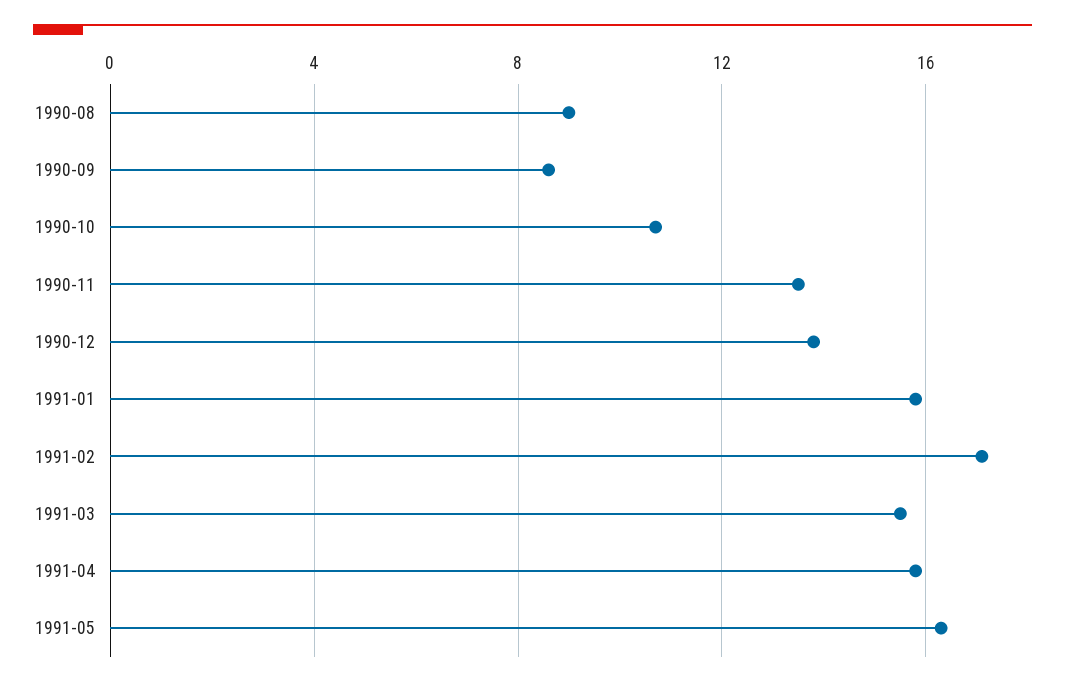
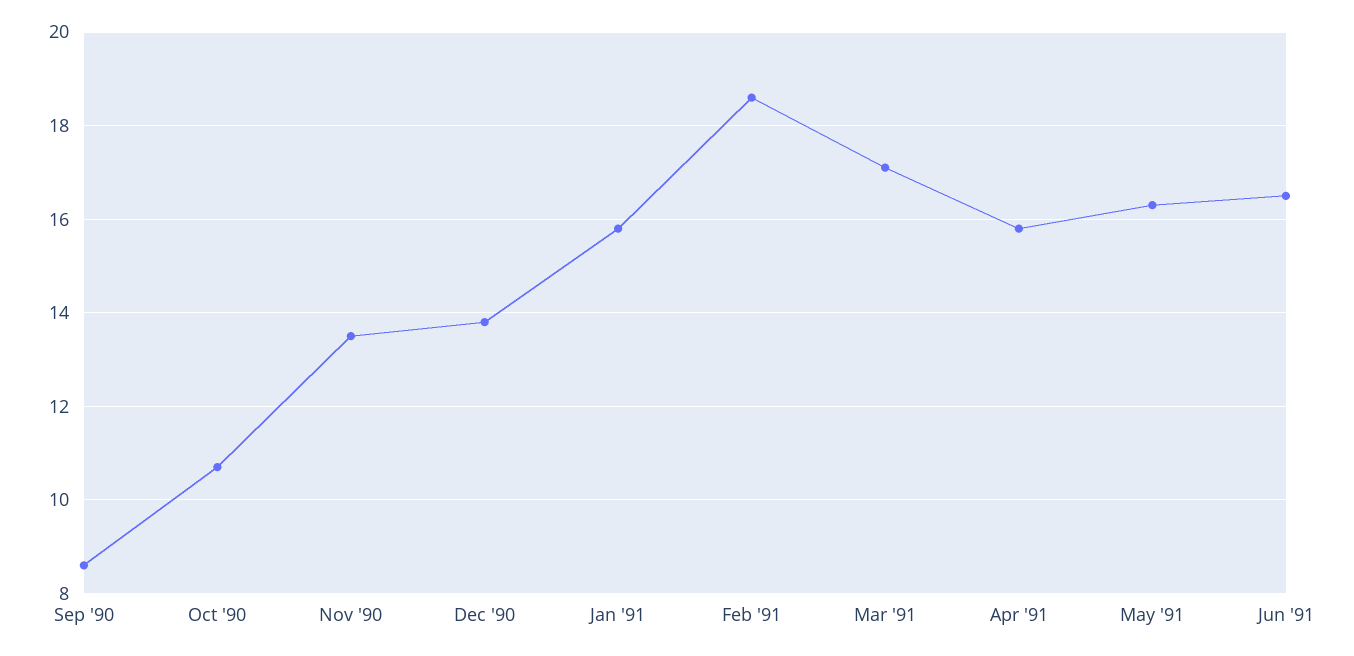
1990-08: 9 -> none
1991-02: 17 -> 18.5
1991-03: 15.5 -> 17
Jun '91: none -> 16.5

